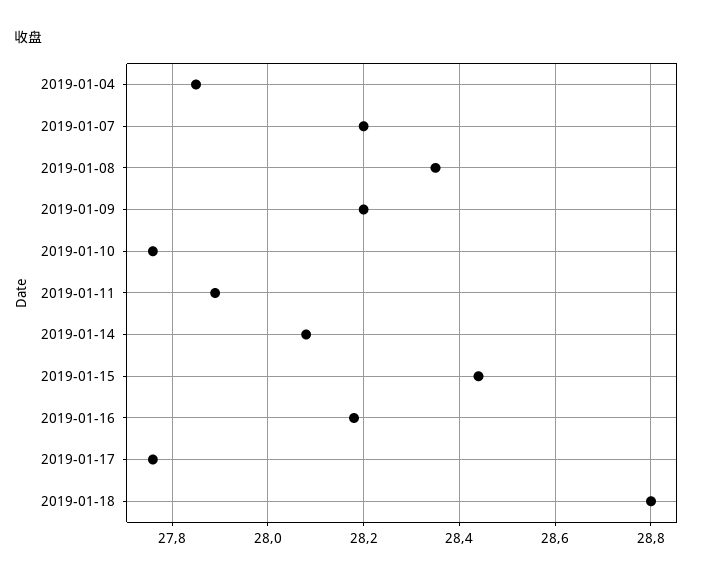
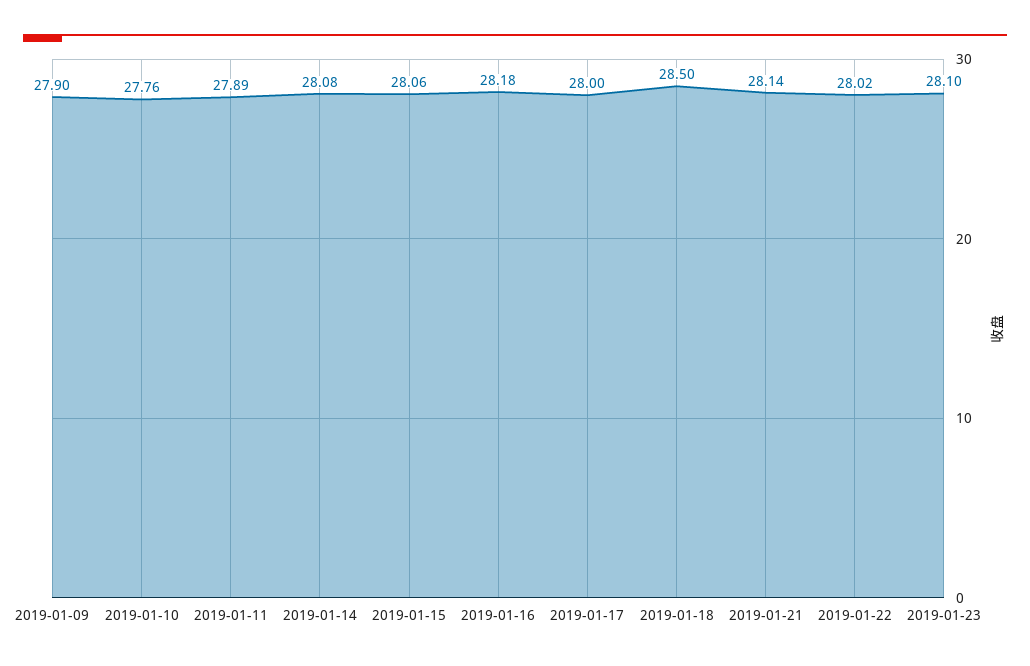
2019-01-04: 27.85 -> none
2019-01-07: 28.2 -> none
2019-01-08: 28.35 -> none
2019-01-09: 28.2 -> 27.9
2019-01-15: 28.45 -> 28.06
2019-01-17: 27.75 -> 28
2019-01-18: 28.8 -> 28.5
2019-01-21: none -> 28.14
2019-01-22: none -> 28.02
2019-01-23: none -> 28.1

